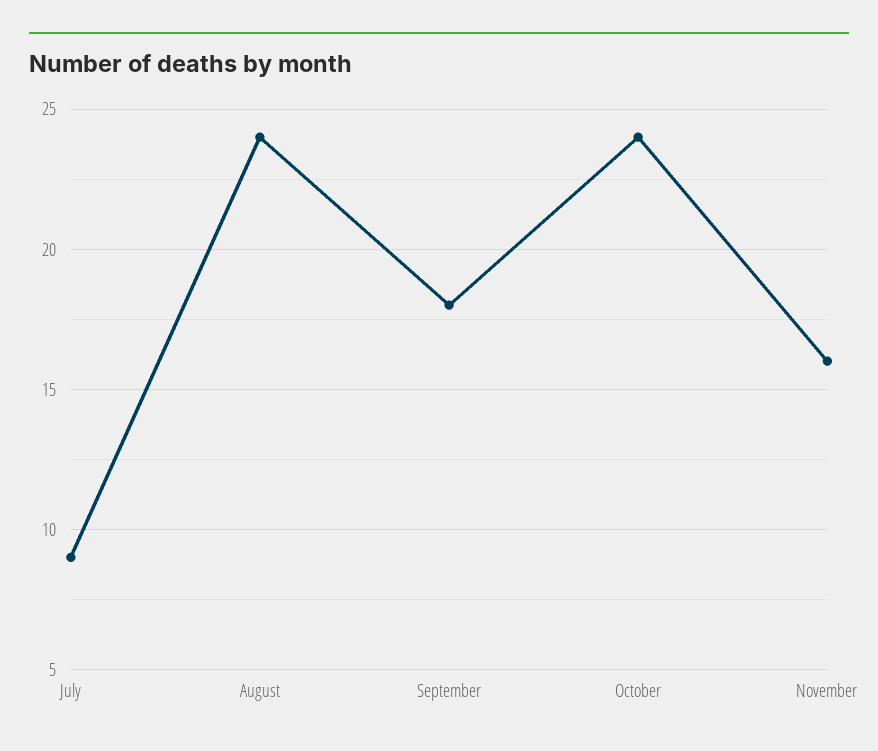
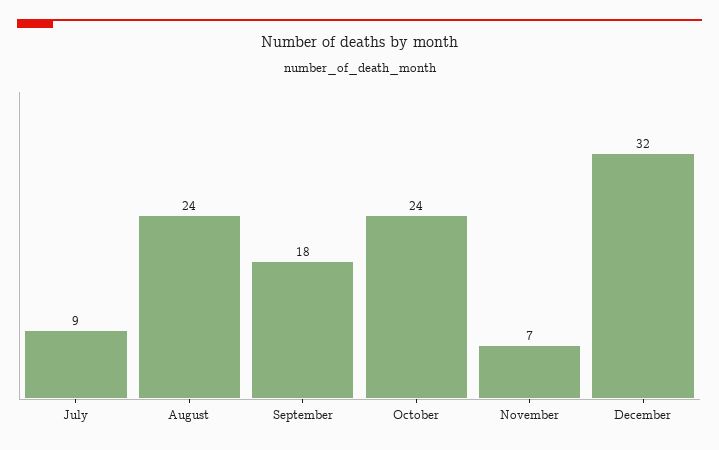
November: 16 -> 7
December: none -> 32

